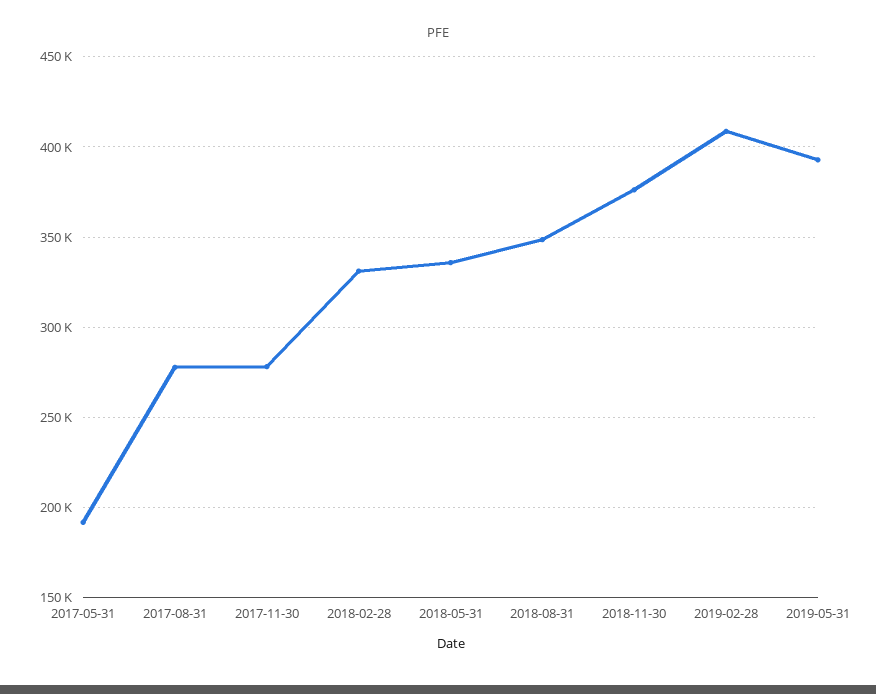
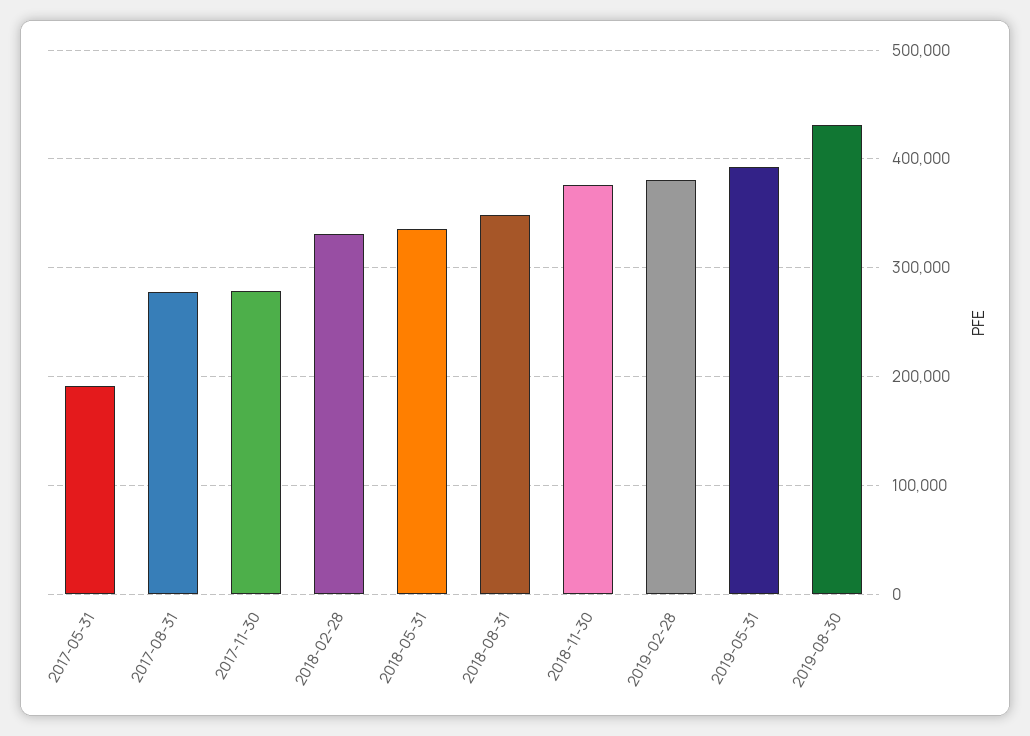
2019-02-28: 410000 -> 380000
2019-08-30: none -> 430000

